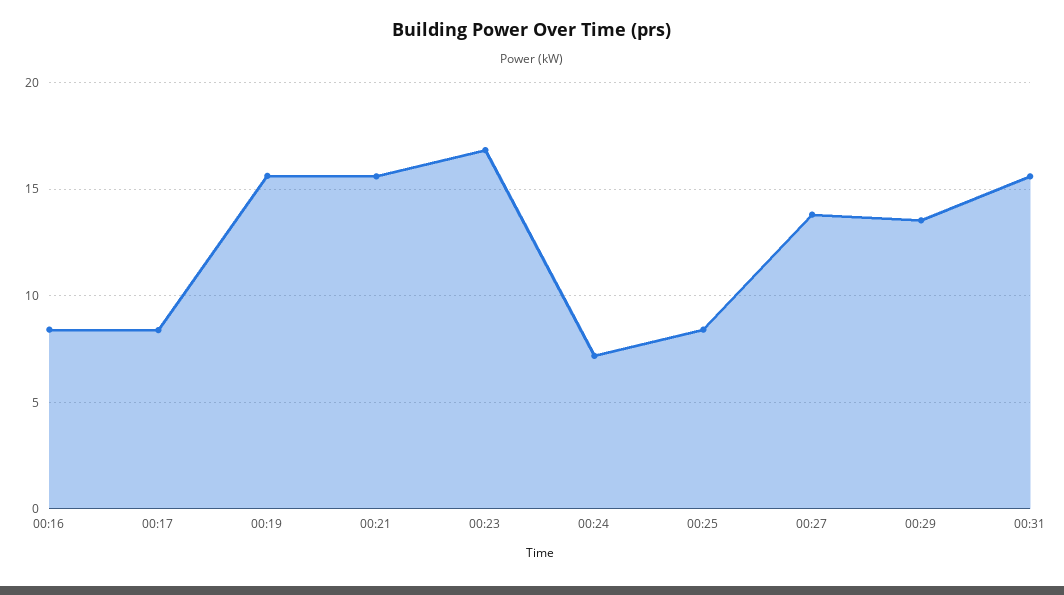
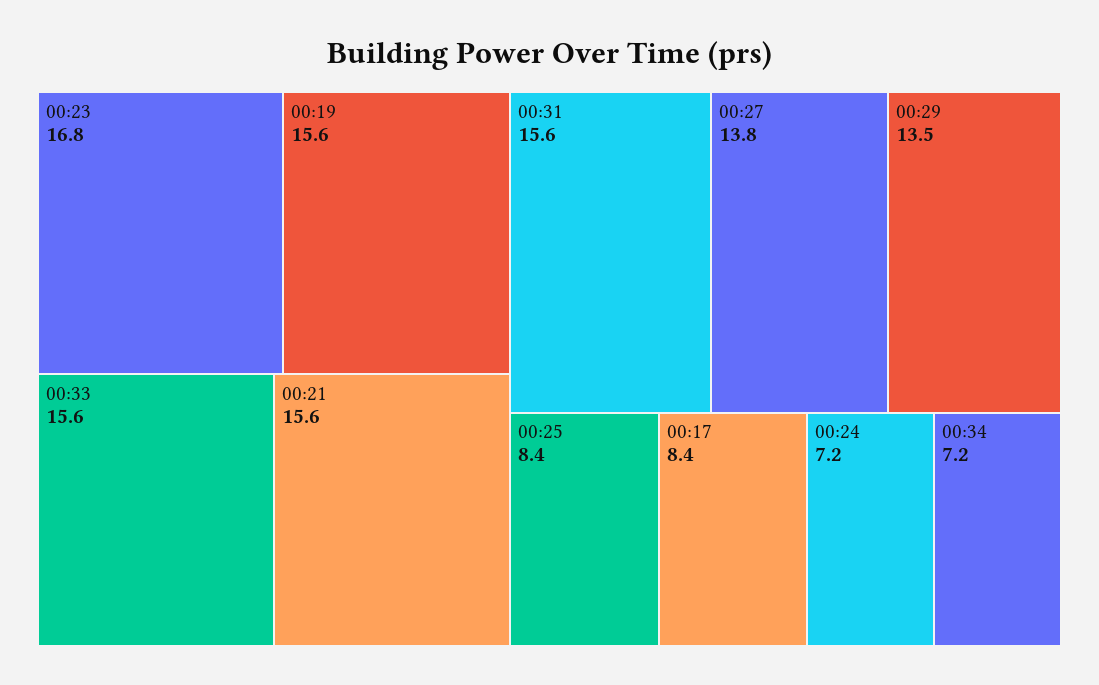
00:16: 8.5 -> none
00:33: none -> 15.6
00:34: none -> 7.2

